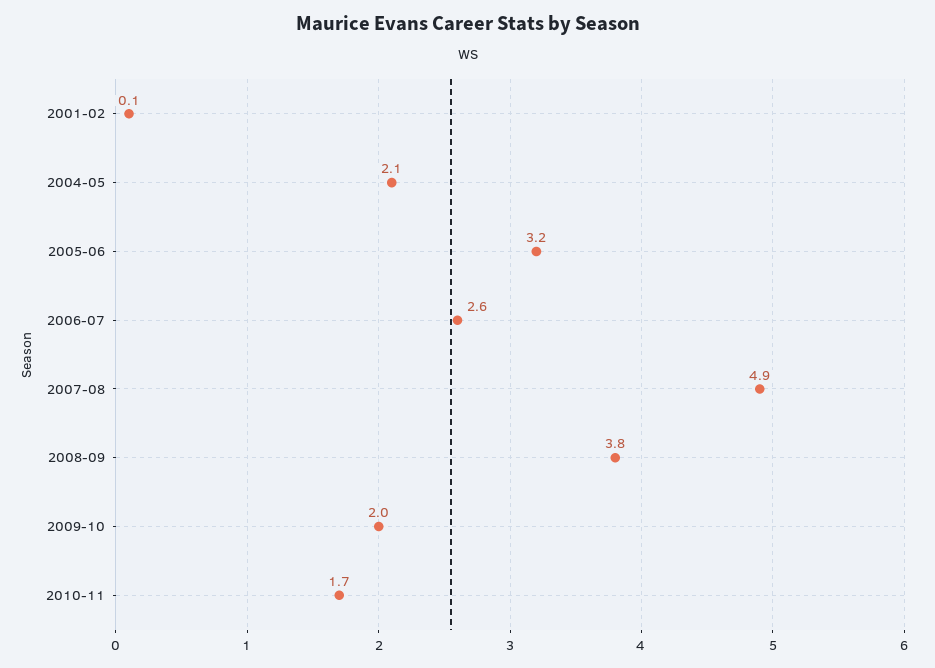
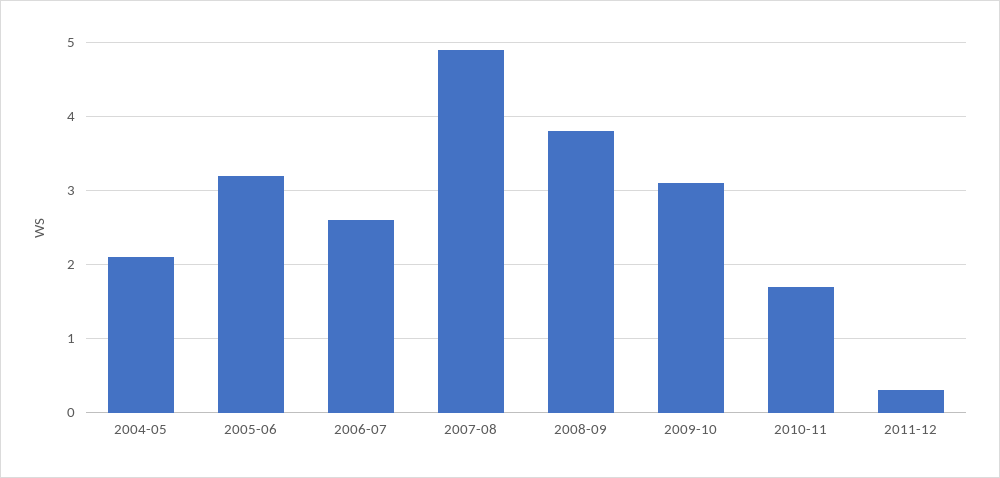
2001-02: 0.1 -> none
2009-10: 2 -> 3.1
2011-12: none -> 0.3

